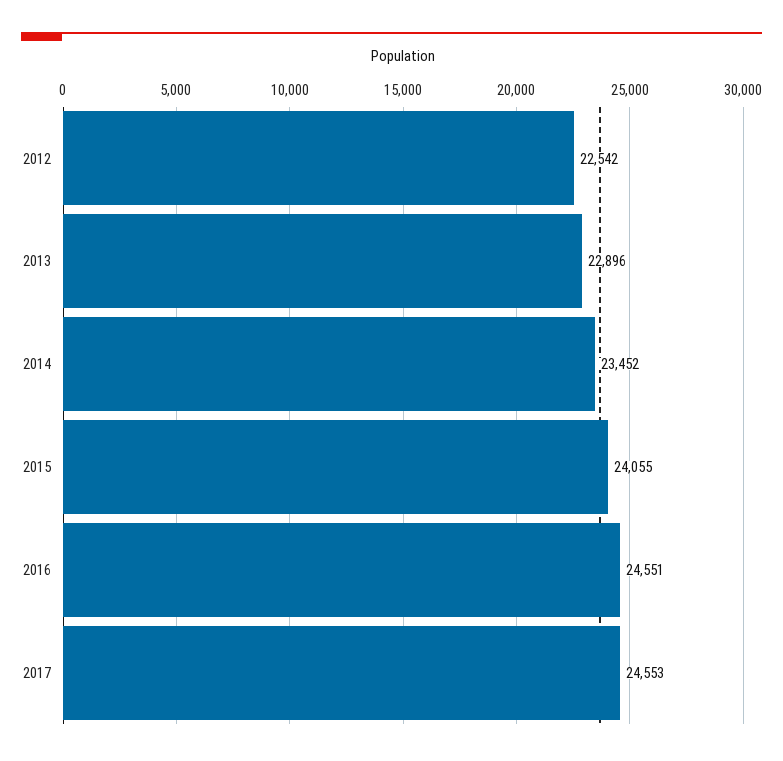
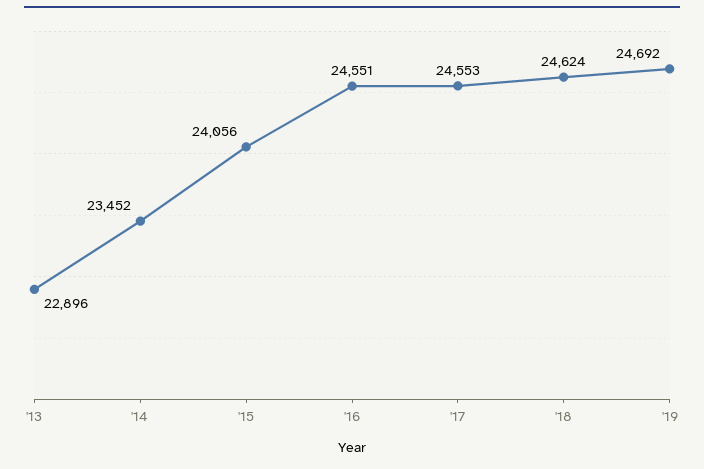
2012: 22542 -> none
2015: 24055 -> 24056
'18: none -> 24624
'19: none -> 24692

